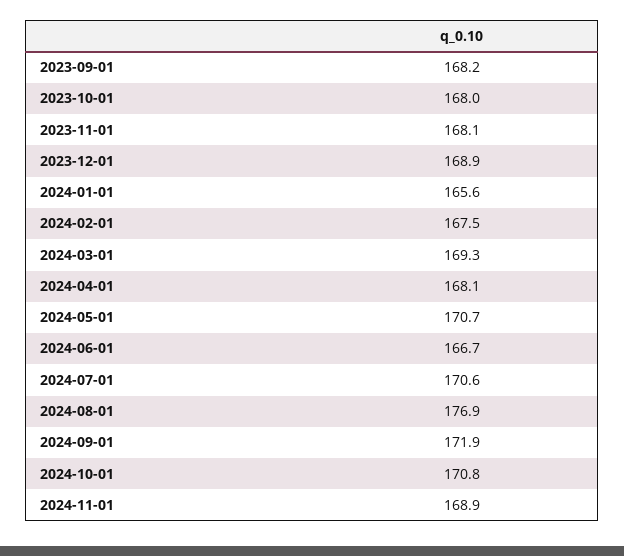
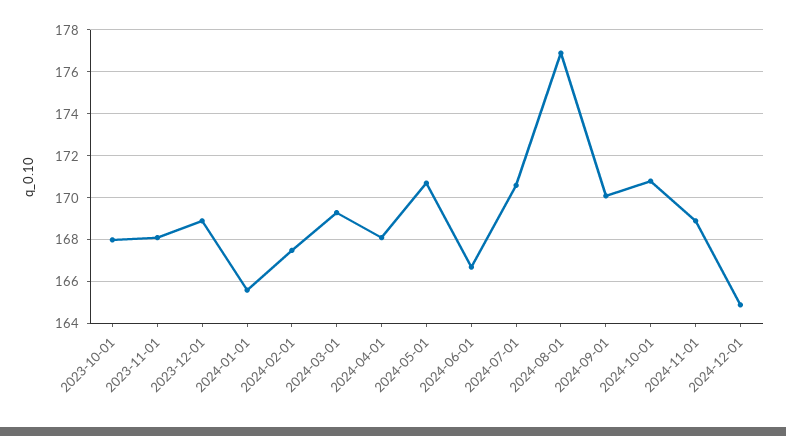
2023-09-01: 168.2 -> none
2024-09-01: 171.9 -> 170
2024-12-01: none -> 165

